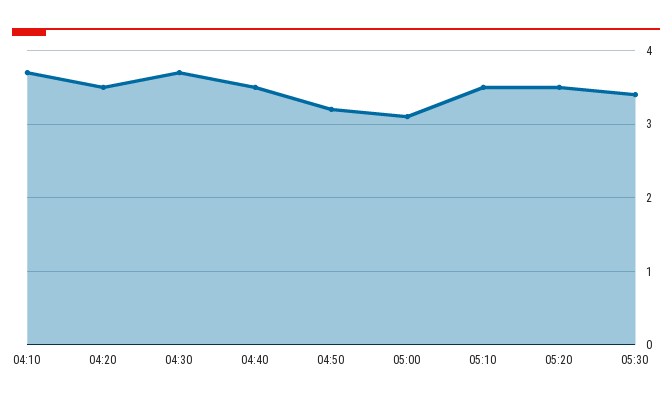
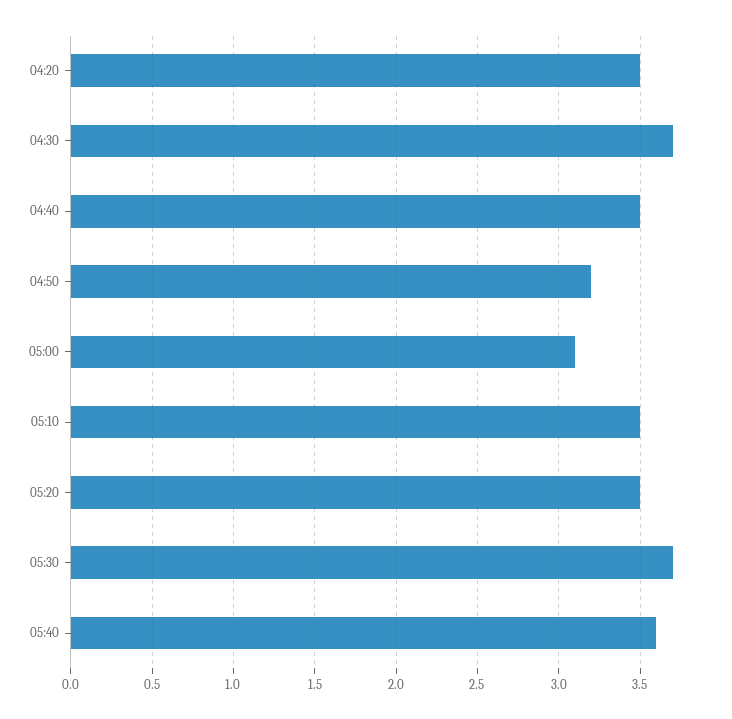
04:10: 3.7 -> none
05:30: 3.4 -> 3.7
05:40: none -> 3.6

